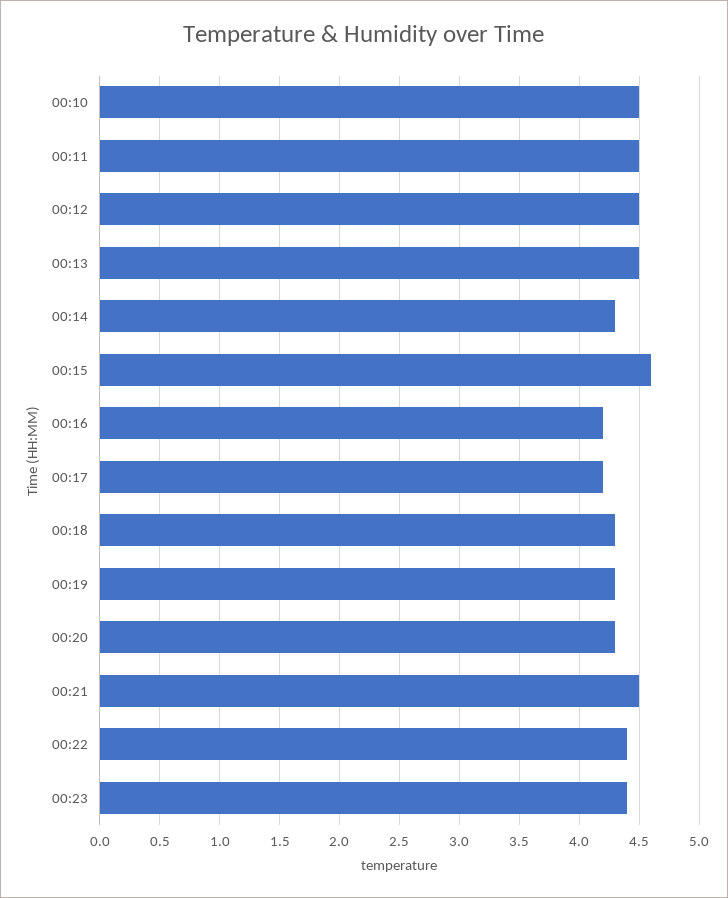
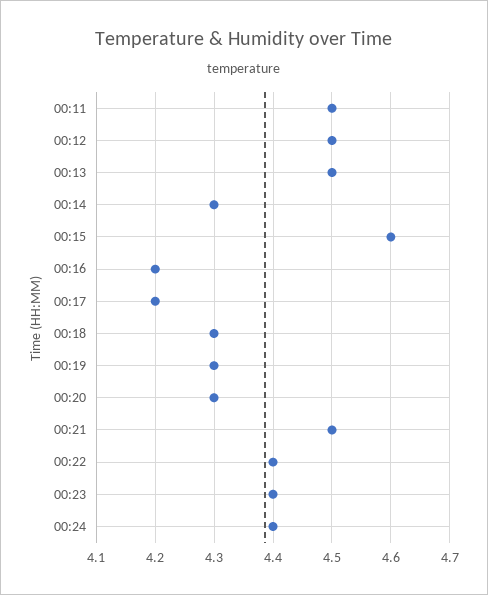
00:10: 4.5 -> none
00:24: none -> 4.4

